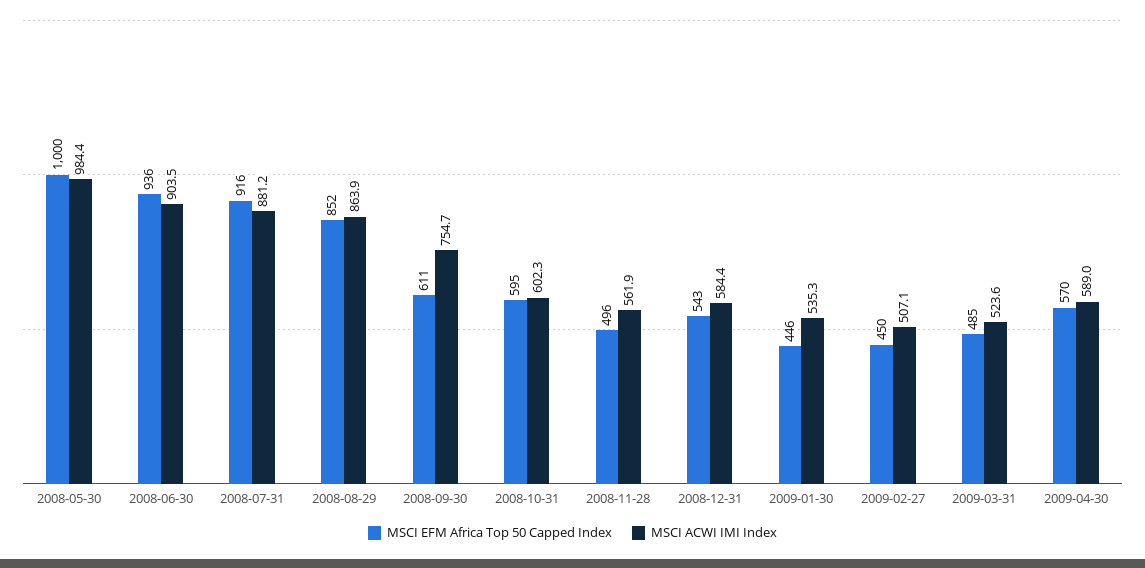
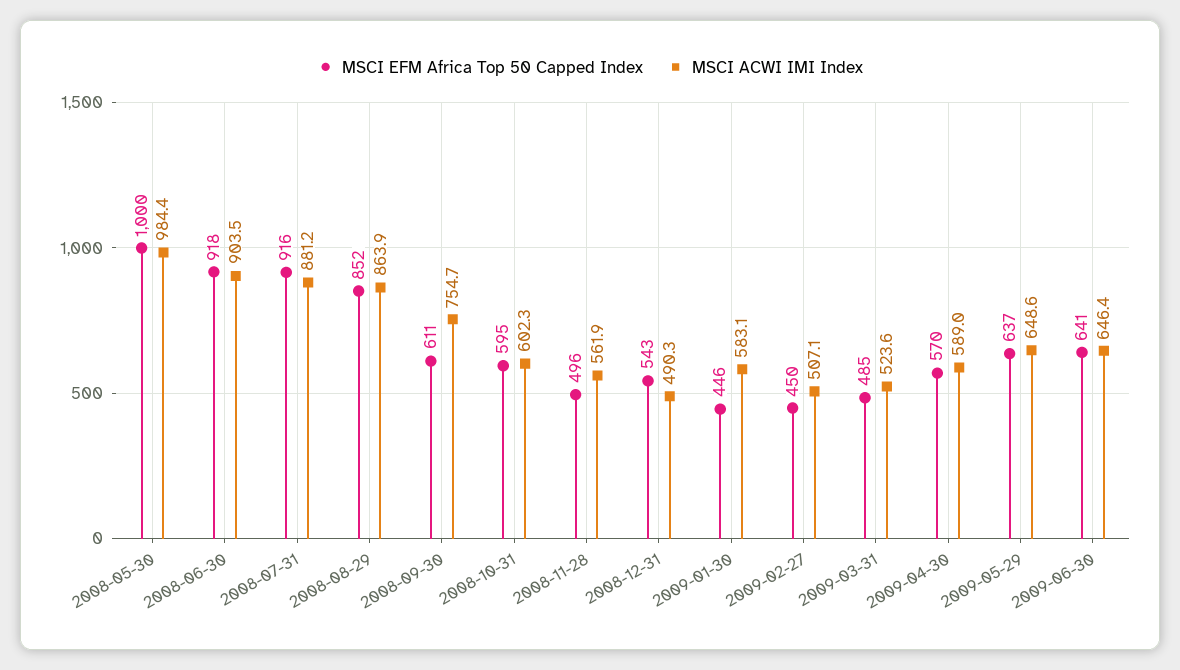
MSCI EFM Africa Top 50 Capped Index, 2008-06-30: 936 -> 918
MSCI ACWI IMI Index, 2008-12-31: 584.4 -> 490.3
MSCI ACWI IMI Index, 2009-01-30: 535.3 -> 583.1
MSCI EFM Africa Top 50 Capped Index, 2009-05-29: none -> 637
MSCI ACWI IMI Index, 2009-05-29: none -> 648.6
MSCI EFM Africa Top 50 Capped Index, 2009-06-30: none -> 641
MSCI ACWI IMI Index, 2009-06-30: none -> 646.4

